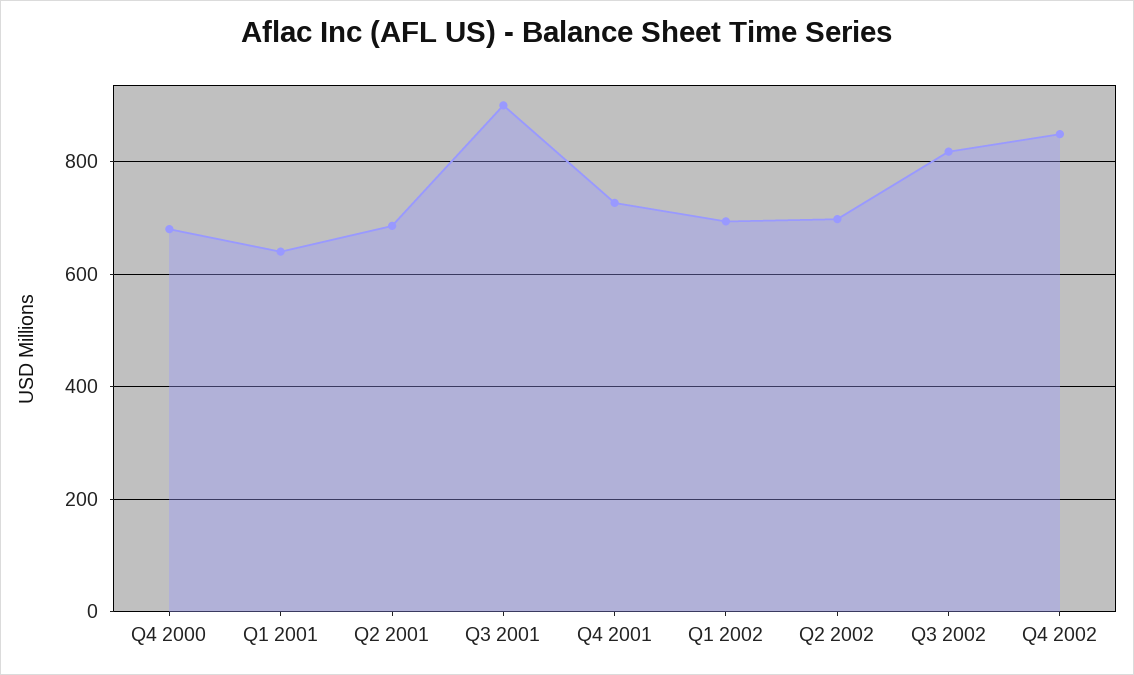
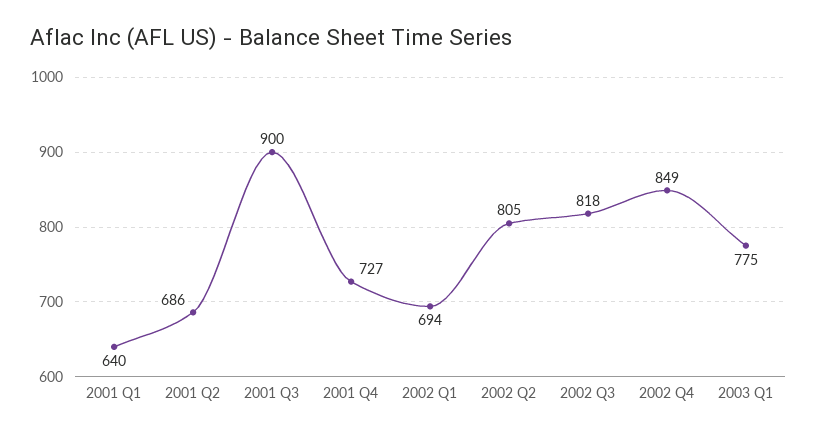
Q4 2000: 680 -> none
Q2 2002: 700 -> 805
2003 Q1: none -> 775

